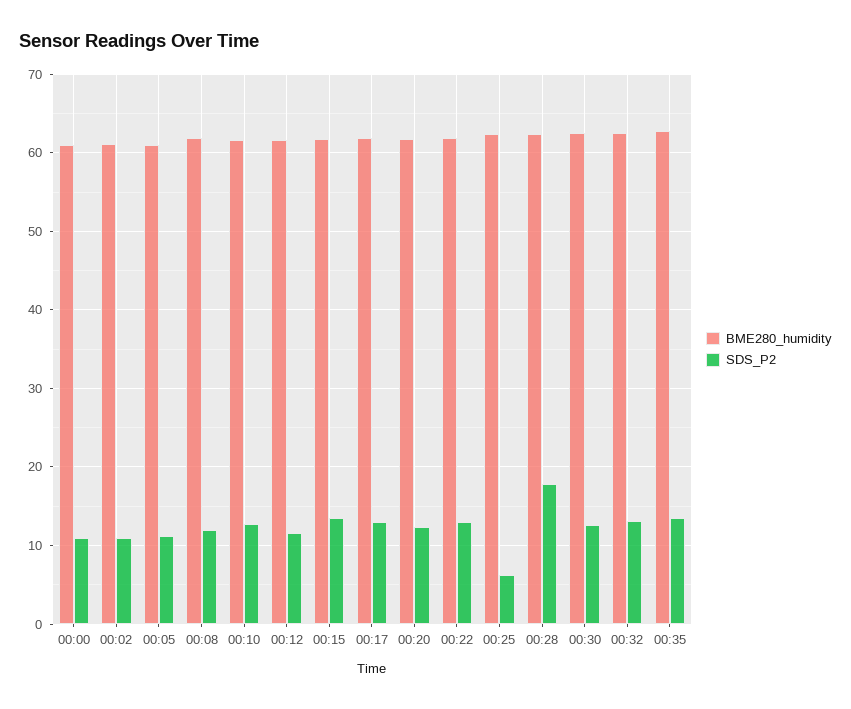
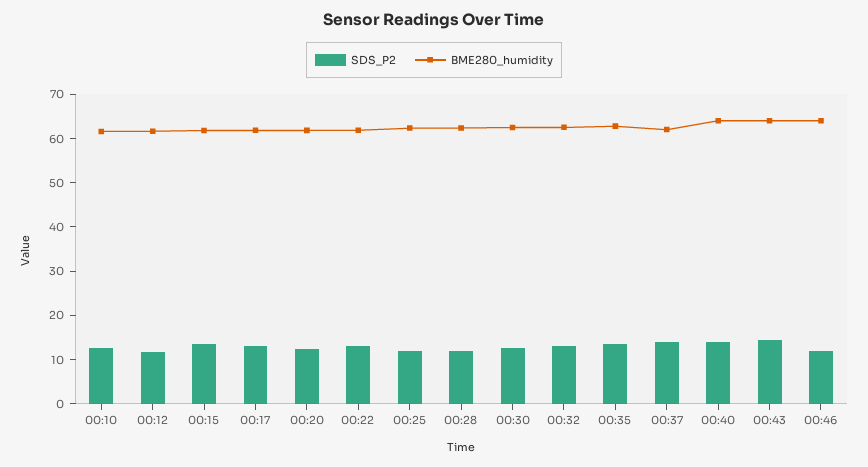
BME280_humidity, 00:00: 61 -> none
SDS_P2, 00:00: 11 -> none
BME280_humidity, 00:02: 61 -> none
SDS_P2, 00:02: 11 -> none
BME280_humidity, 00:05: 61 -> none
SDS_P2, 00:05: 11 -> none
BME280_humidity, 00:08: 62 -> none
SDS_P2, 00:08: 12 -> none
SDS_P2, 00:25: 6 -> 12
SDS_P2, 00:28: 18 -> 12
SDS_P2, 00:37: none -> 14
BME280_humidity, 00:37: none -> 62
SDS_P2, 00:40: none -> 14
BME280_humidity, 00:40: none -> 64
SDS_P2, 00:43: none -> 14
BME280_humidity, 00:43: none -> 64
SDS_P2, 00:46: none -> 12
BME280_humidity, 00:46: none -> 64

